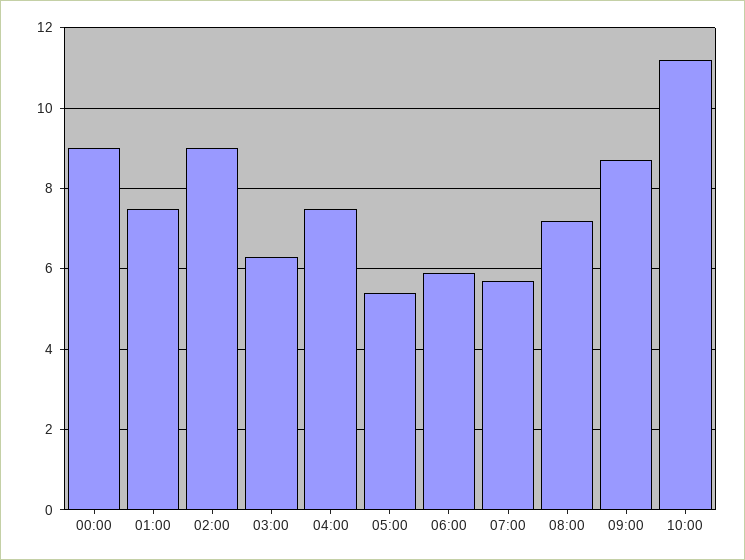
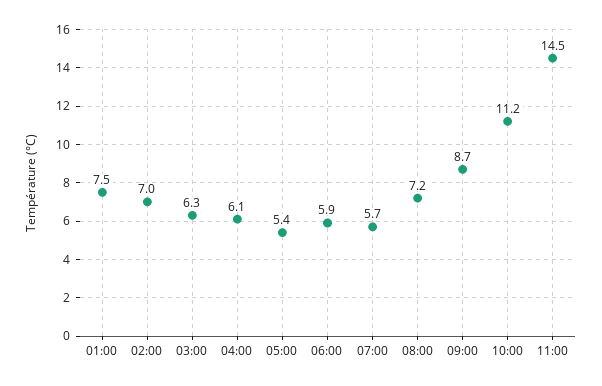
00:00: 9 -> none
02:00: 9 -> 7
04:00: 7.5 -> 6.1
11:00: none -> 14.5

